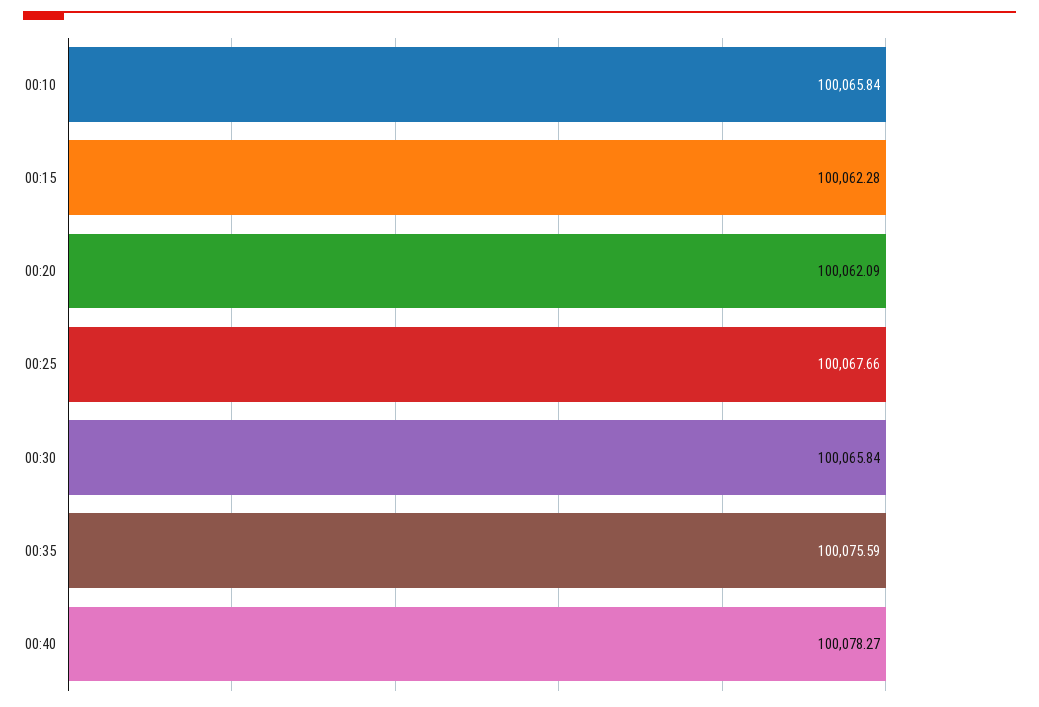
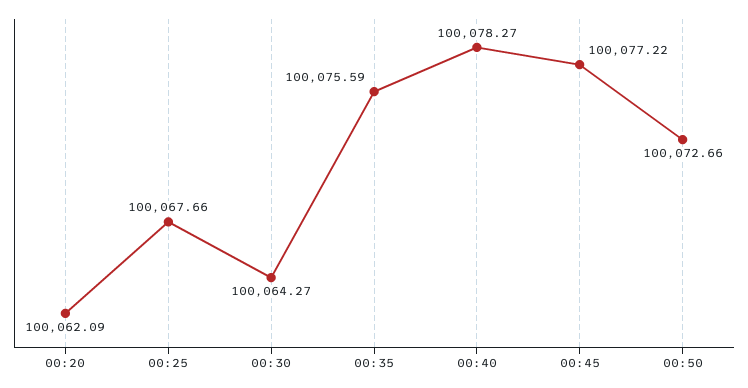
00:10: 100065.84 -> none
00:15: 100062.28 -> none
00:30: 100065.84 -> 100064.27
00:45: none -> 100077.22
00:50: none -> 100072.66

